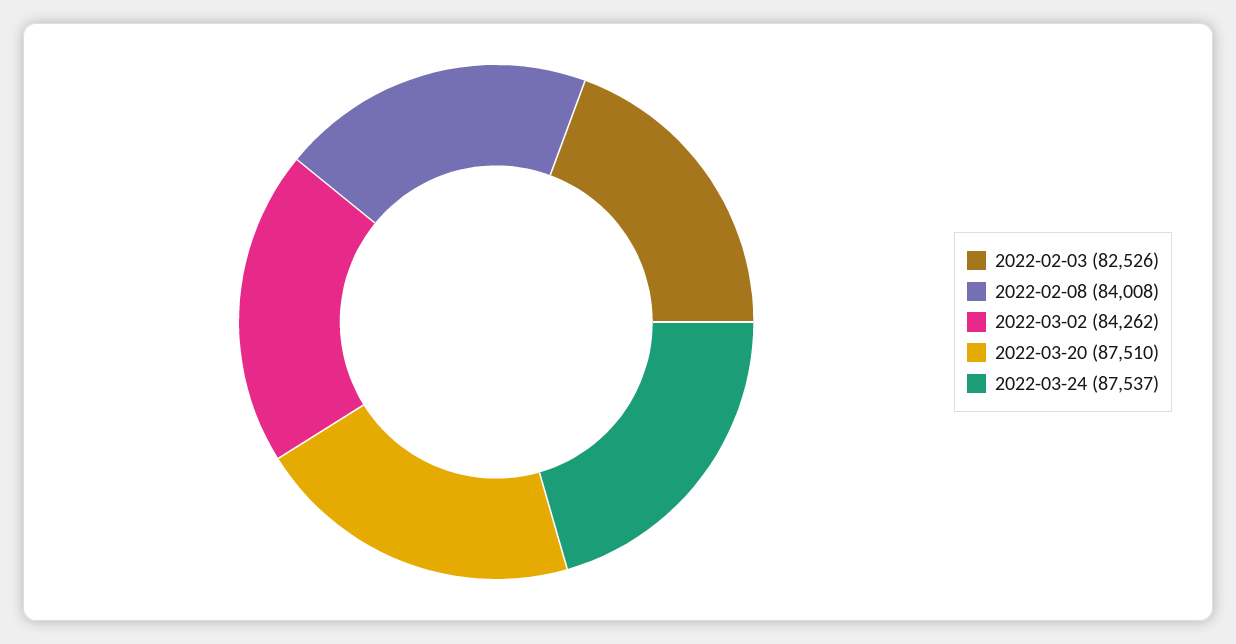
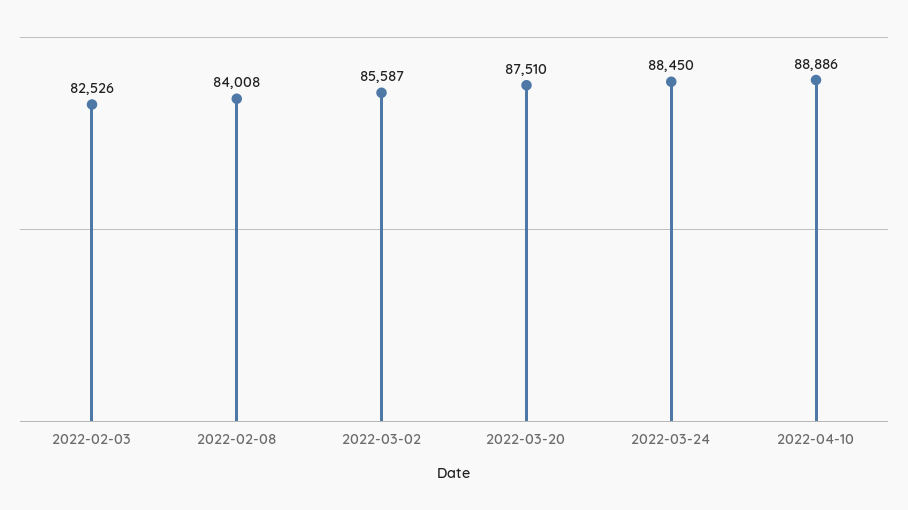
2022-03-02: 84262 -> 85587
2022-03-24: 87537 -> 88450
2022-04-10: none -> 88886

